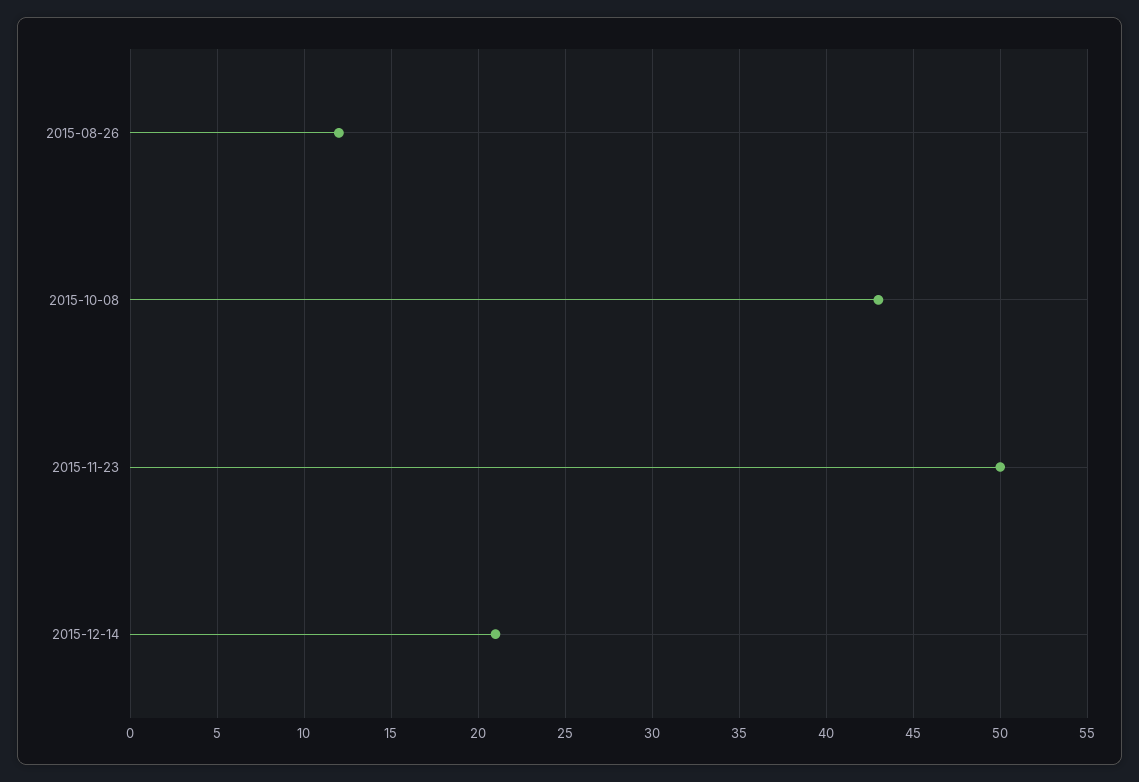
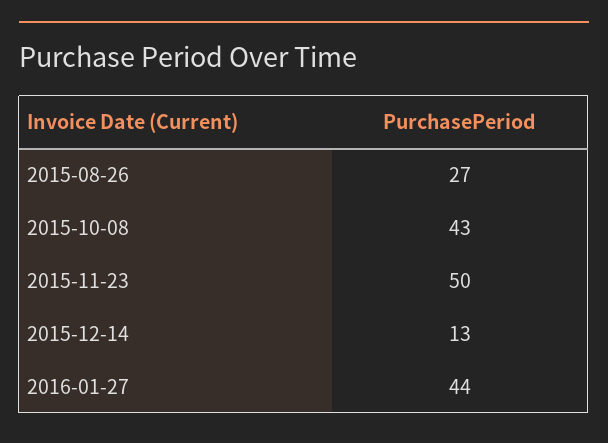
2015-08-26: 12 -> 27
2015-12-14: 21 -> 13
2016-01-27: none -> 44

